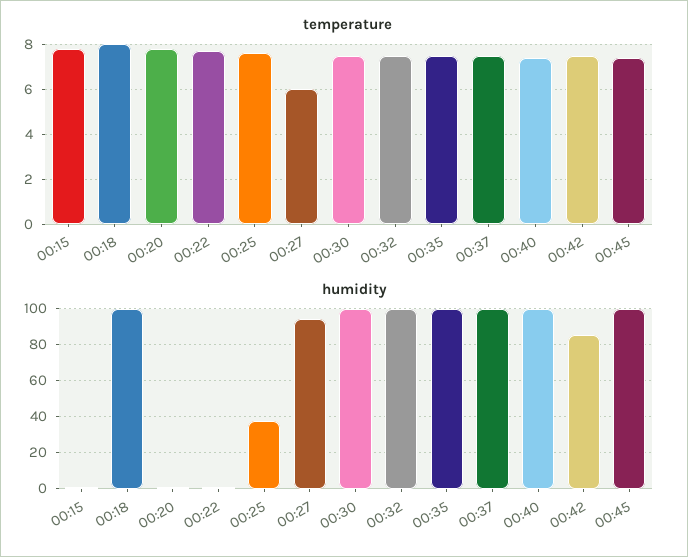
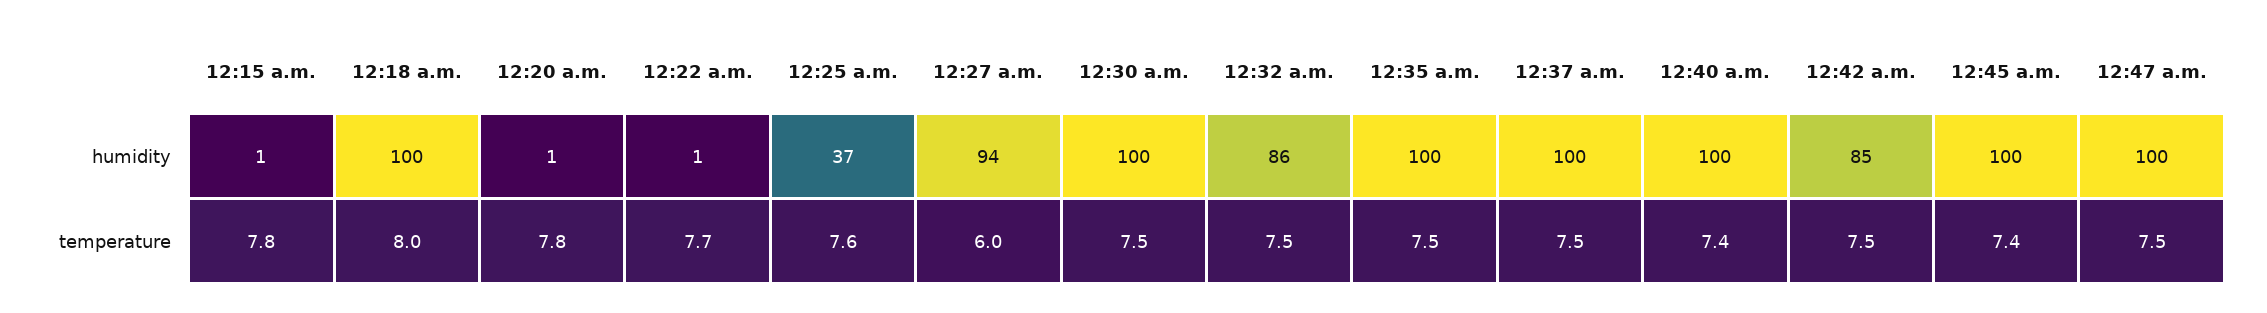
humidity, 00:32: 100 -> 86
humidity, 12:47 a.m.: none -> 100
temperature, 12:47 a.m.: none -> 7.5

